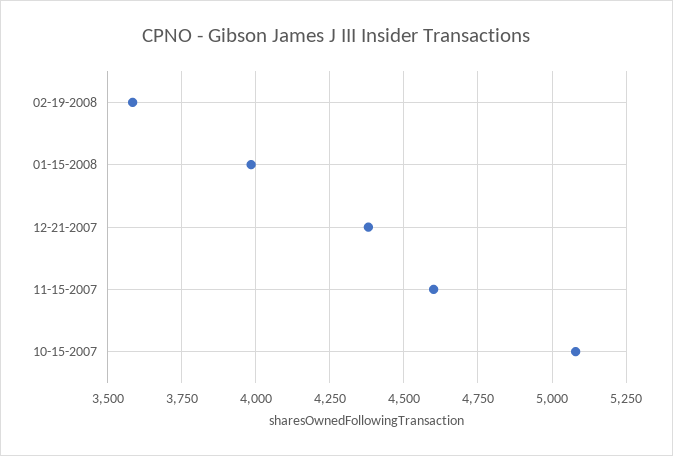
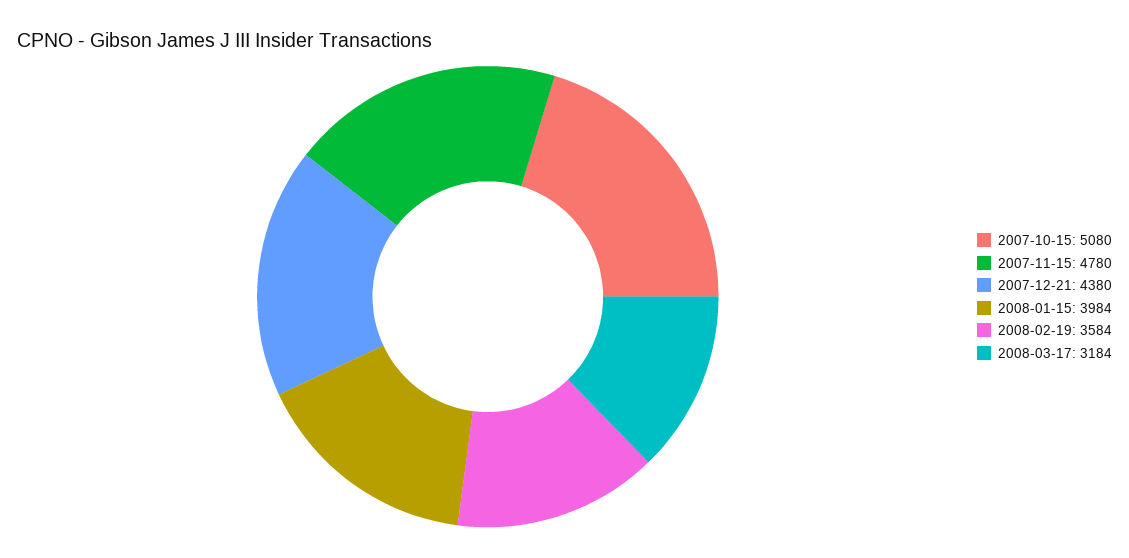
11-15-2007: 4600 -> 4780
2008-03-17: none -> 3184

